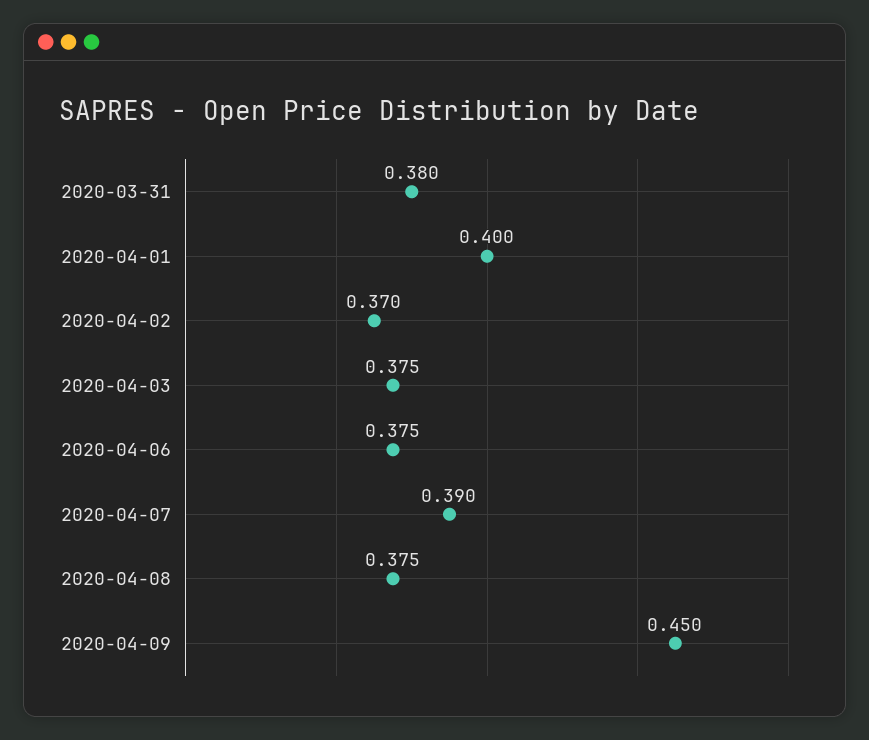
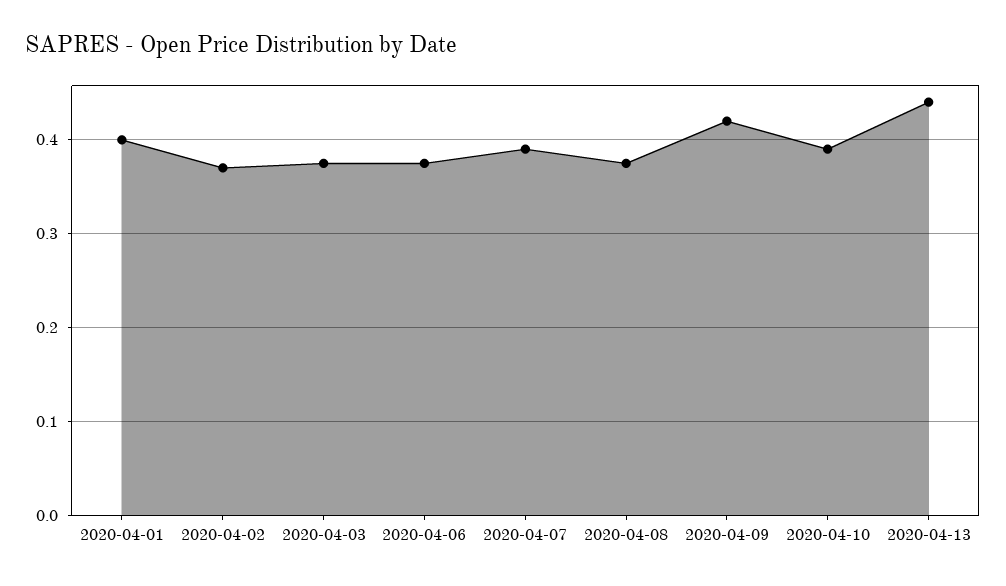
2020-03-31: 0.38 -> none
2020-04-09: 0.45 -> 0.42
2020-04-10: none -> 0.39
2020-04-13: none -> 0.44

